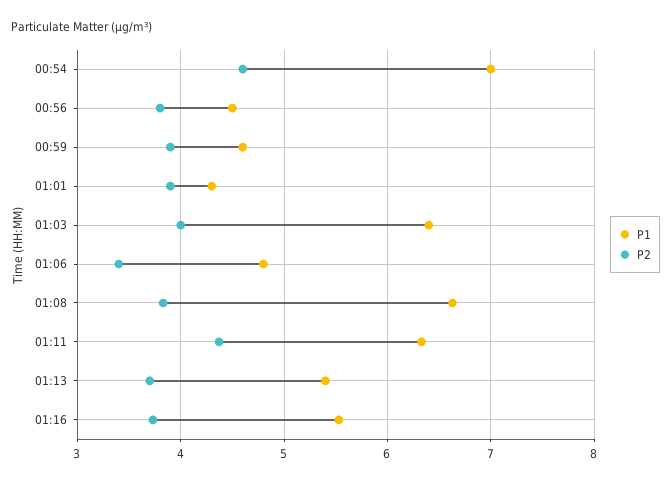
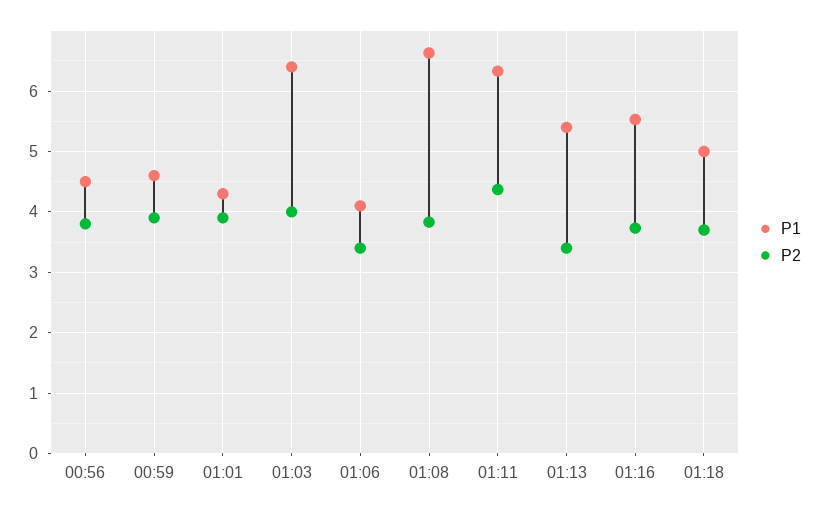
P1, 00:54: 7 -> none
P2, 00:54: 4.6 -> none
P1, 01:06: 4.8 -> 4.1
P2, 01:13: 3.7 -> 3.4
P1, 01:18: none -> 5
P2, 01:18: none -> 3.7

